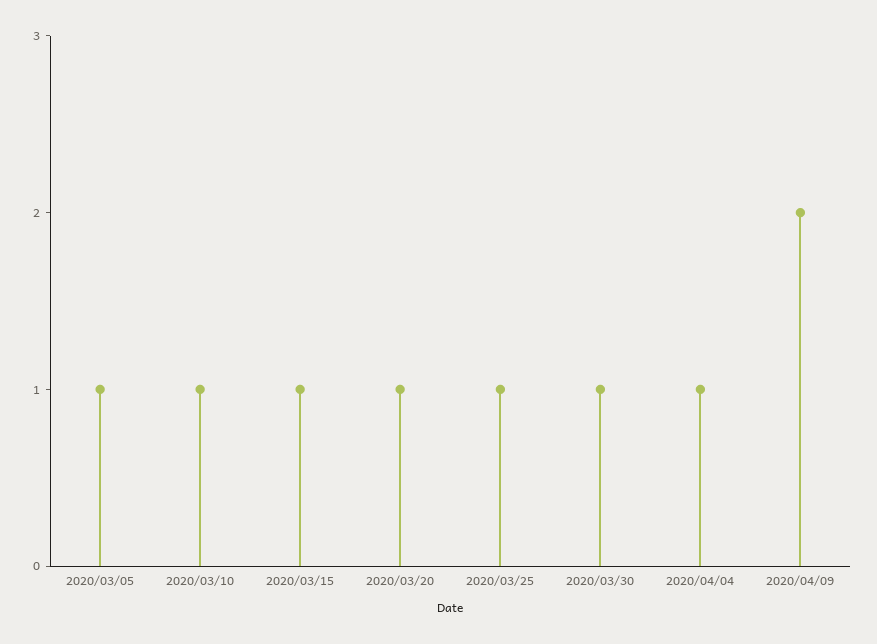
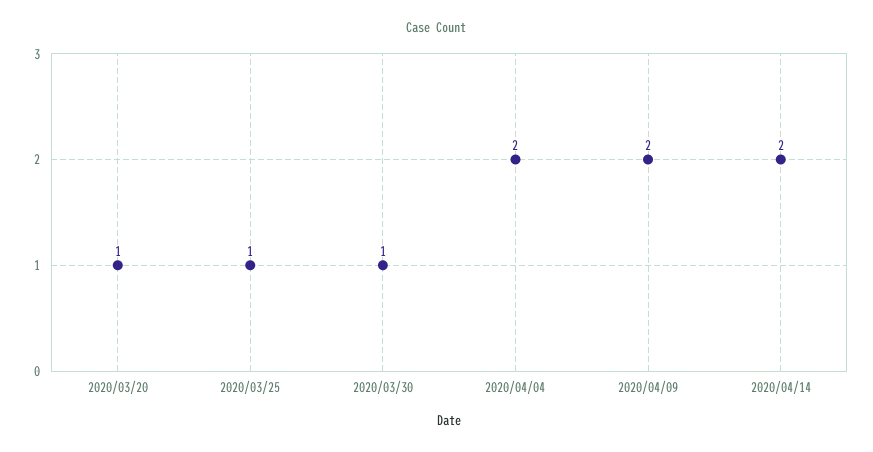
2020/03/05: 1 -> none
2020/03/10: 1 -> none
2020/03/15: 1 -> none
2020/04/04: 1 -> 2
2020/04/14: none -> 2

